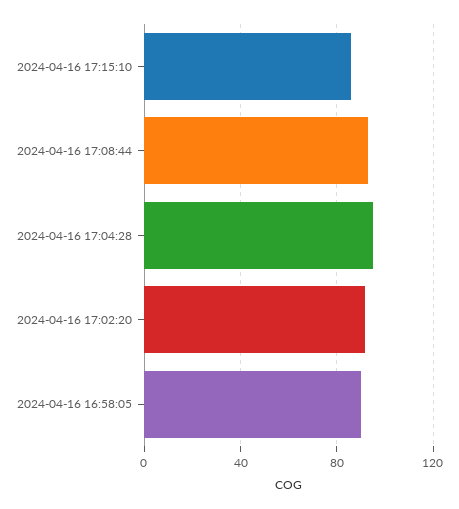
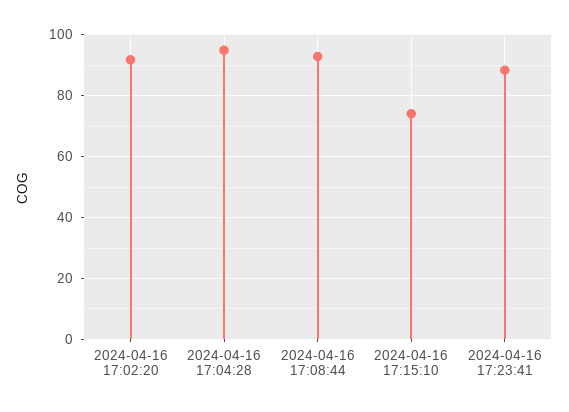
2024-04-16 17:15:10: 85 -> 74
2024-04-16 16:58:05: 90 -> none
2024-04-16 17:23:41: none -> 88

